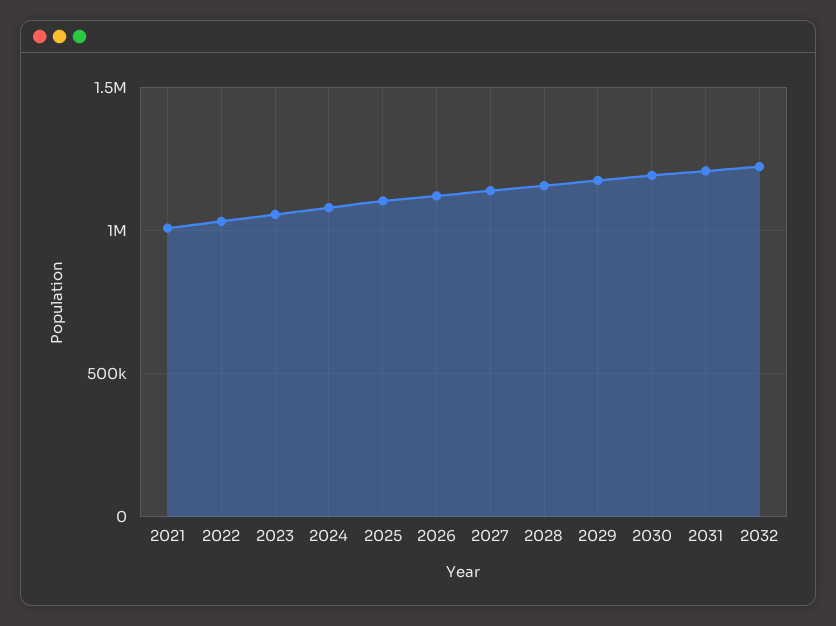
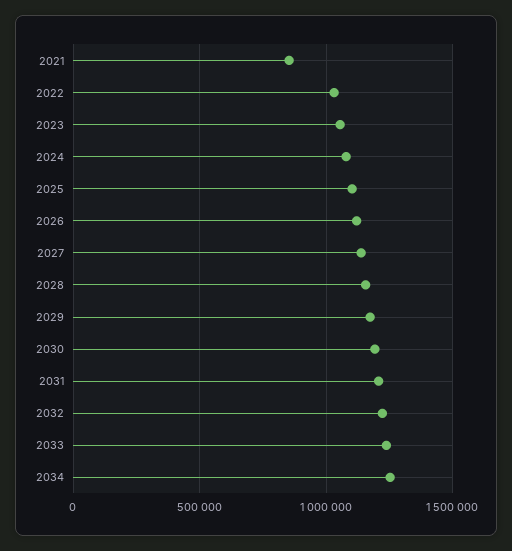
2021: 1000000 -> 850000
2033: none -> 1250000
2034: none -> 1250000

